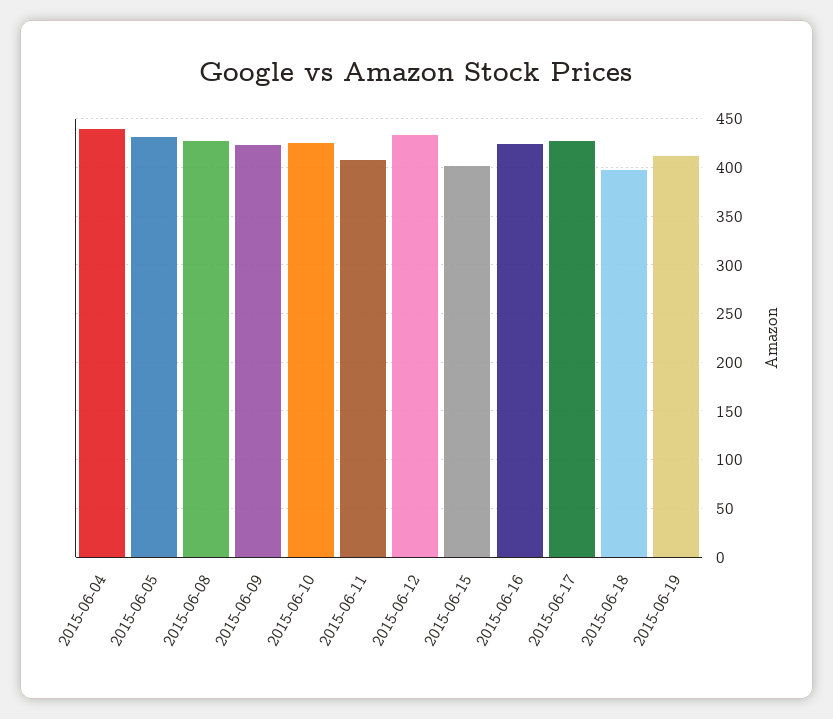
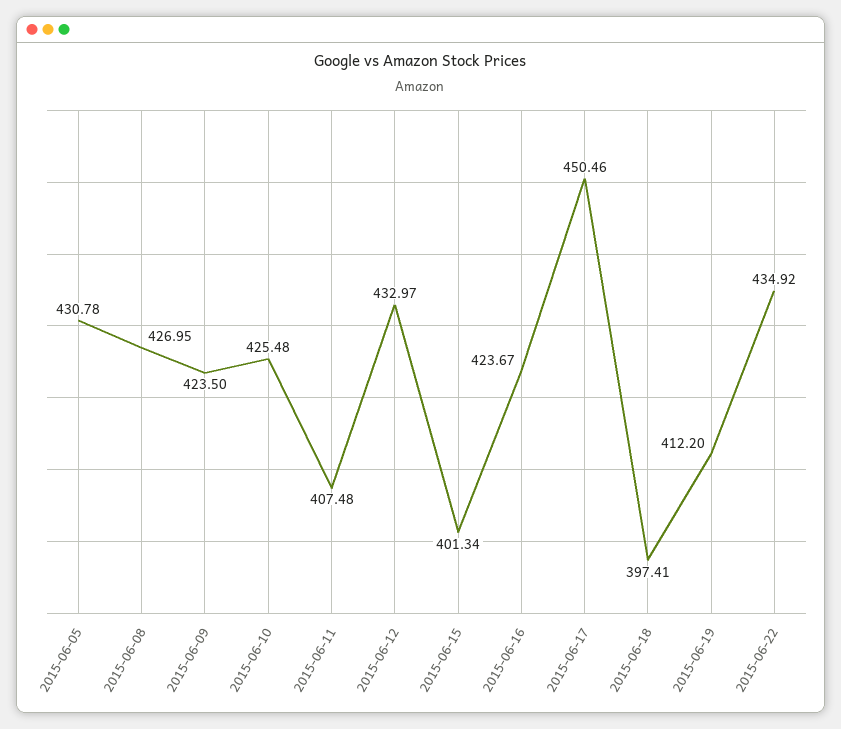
2015-06-04: 440 -> none
2015-06-17: 430 -> 450.46
2015-06-22: none -> 434.92

